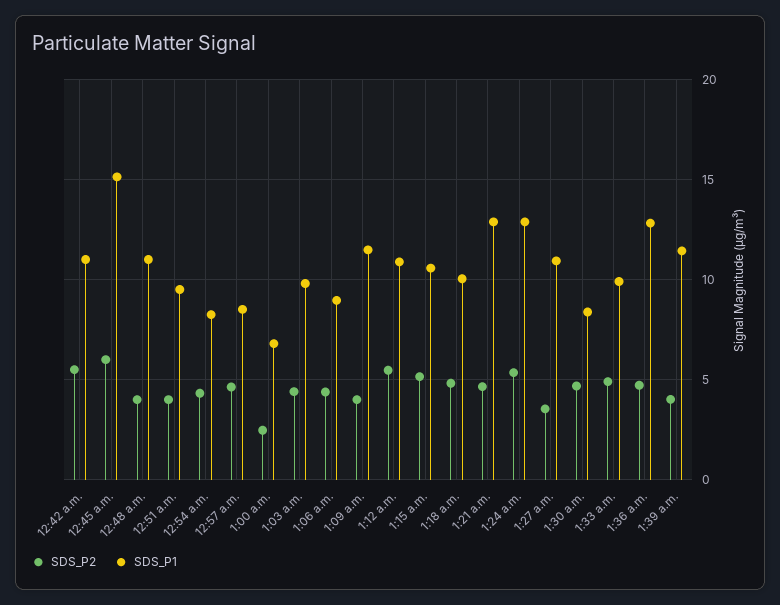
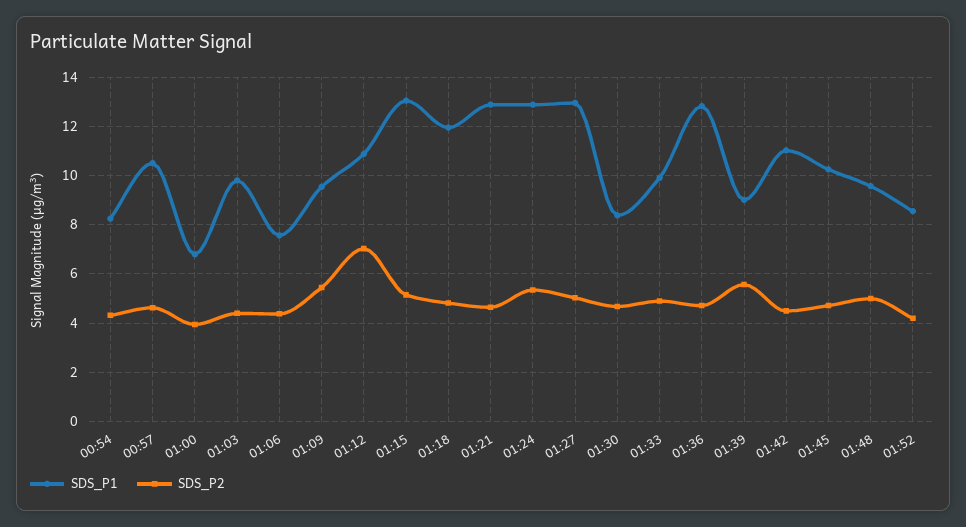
SDS_P2, 12:42 a.m.: 5.5 -> none
SDS_P1, 12:42 a.m.: 11 -> none
SDS_P2, 12:45 a.m.: 6 -> none
SDS_P1, 12:45 a.m.: 15 -> none
SDS_P2, 12:48 a.m.: 4 -> none
SDS_P1, 12:48 a.m.: 11 -> none
SDS_P2, 12:51 a.m.: 4 -> none
SDS_P1, 12:51 a.m.: 9.5 -> none
SDS_P1, 12:57 a.m.: 8.5 -> 10.5
SDS_P2, 1:00 a.m.: 2.5 -> 4
SDS_P1, 1:06 a.m.: 9 -> 7.5
SDS_P2, 1:09 a.m.: 4 -> 5.5
SDS_P1, 1:09 a.m.: 11.5 -> 9.5
SDS_P2, 1:12 a.m.: 5.5 -> 7
SDS_P1, 1:15 a.m.: 10.5 -> 13
SDS_P1, 1:18 a.m.: 10 -> 12
SDS_P2, 1:27 a.m.: 3.5 -> 5
SDS_P1, 1:27 a.m.: 11 -> 13
SDS_P2, 1:39 a.m.: 4 -> 5.5
SDS_P1, 1:39 a.m.: 11.5 -> 9
SDS_P1, 01:42: none -> 11
SDS_P2, 01:42: none -> 4.5
SDS_P1, 01:45: none -> 10.25
SDS_P2, 01:45: none -> 4.75
SDS_P1, 01:48: none -> 9.5
SDS_P2, 01:48: none -> 5
SDS_P1, 01:52: none -> 8.5
SDS_P2, 01:52: none -> 4.25

